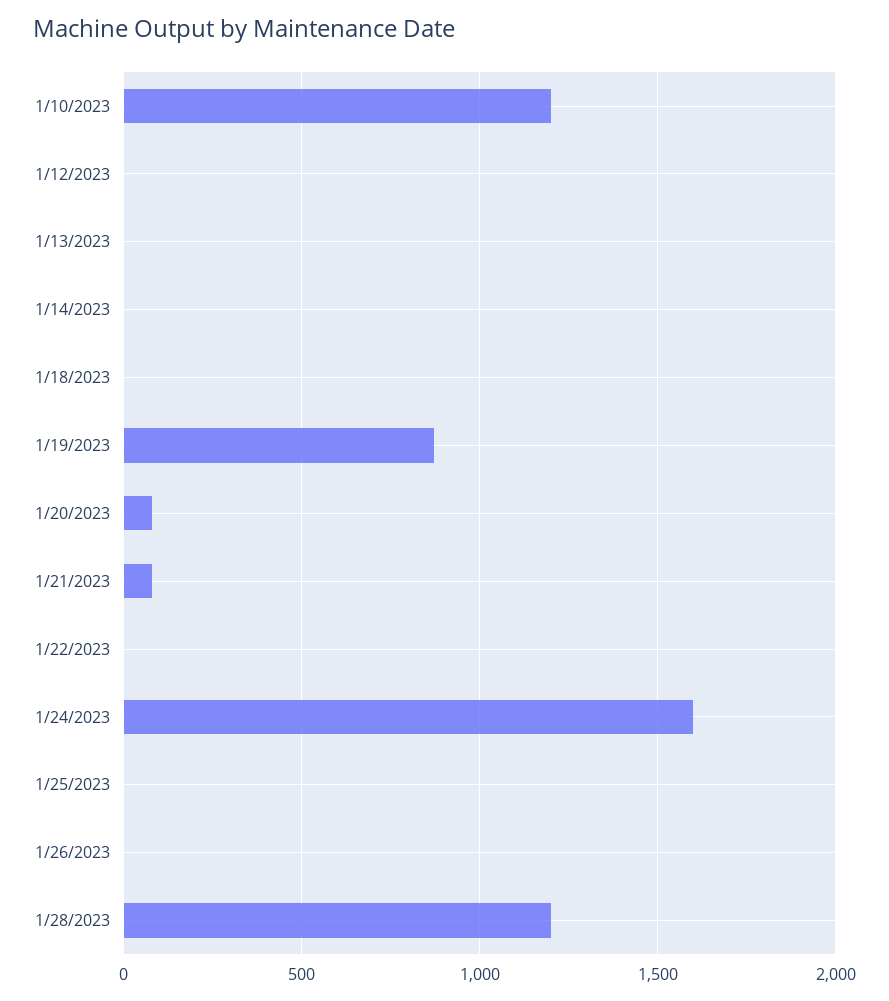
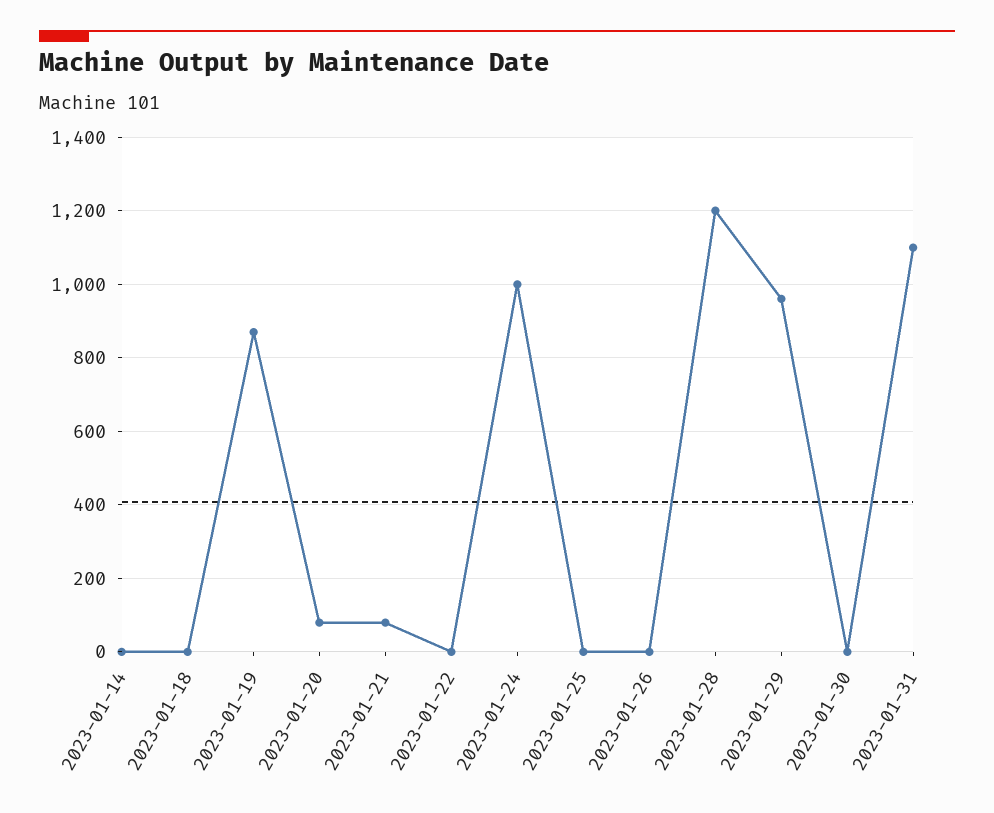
1/10/2023: 1200 -> none
1/12/2023: 0 -> none
1/13/2023: 0 -> none
1/24/2023: 1600 -> 1000
2023-01-29: none -> 960
2023-01-30: none -> 0
2023-01-31: none -> 1100

